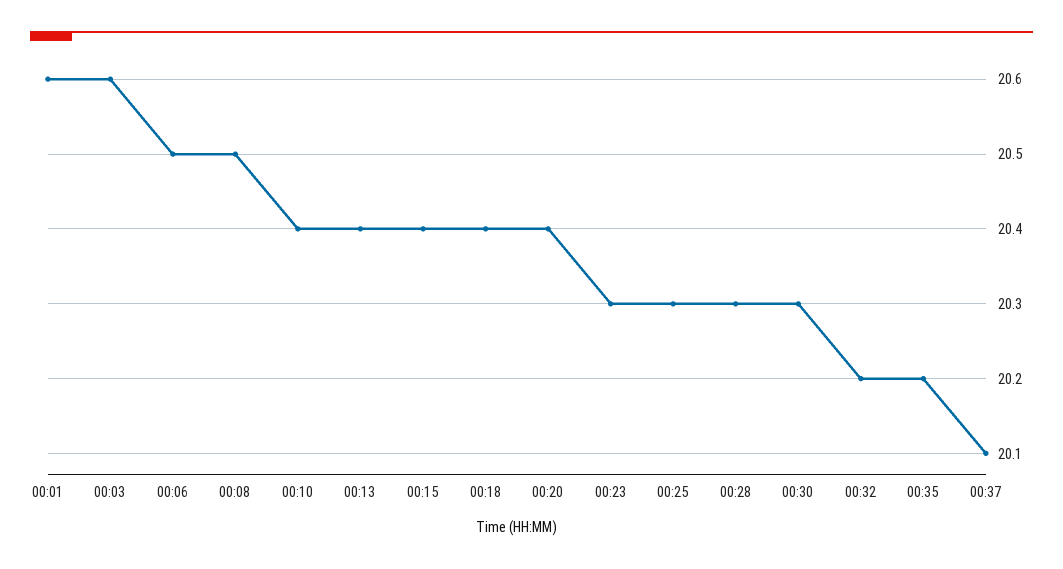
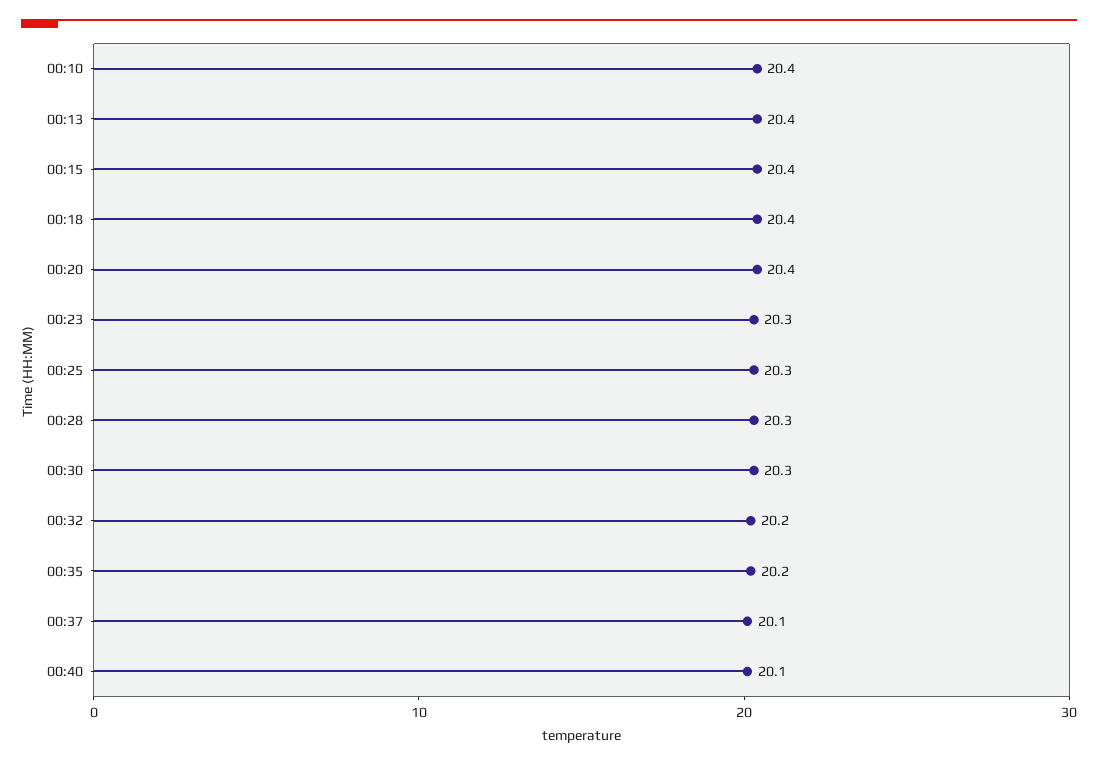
00:01: 20.6 -> none
00:03: 20.6 -> none
00:06: 20.5 -> none
00:08: 20.5 -> none
00:40: none -> 20.1

